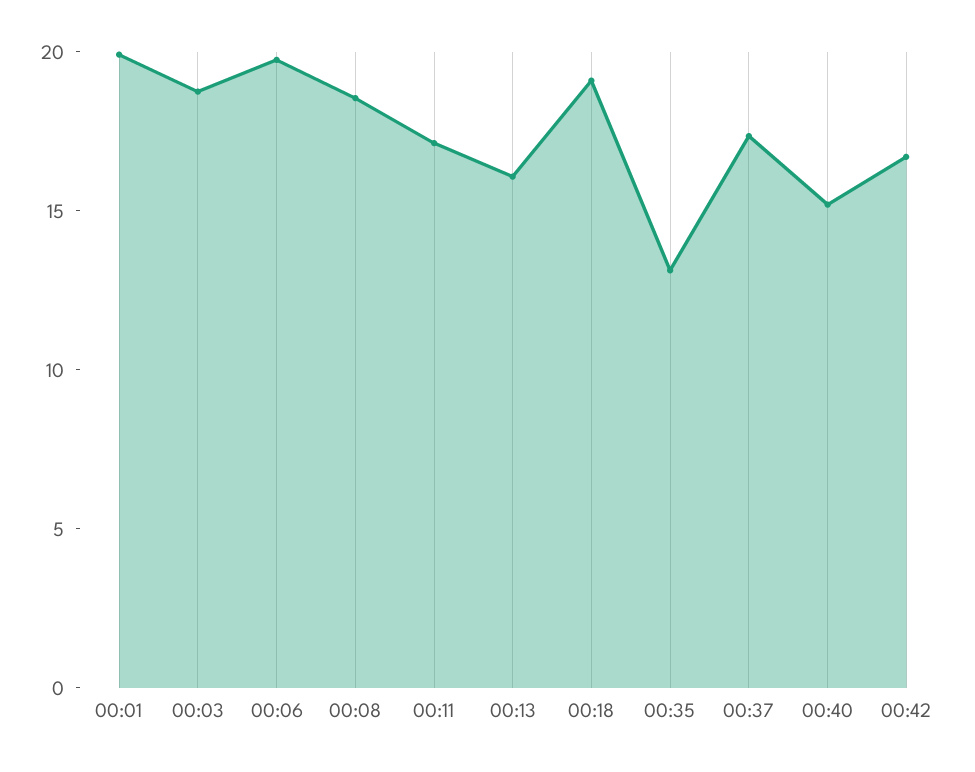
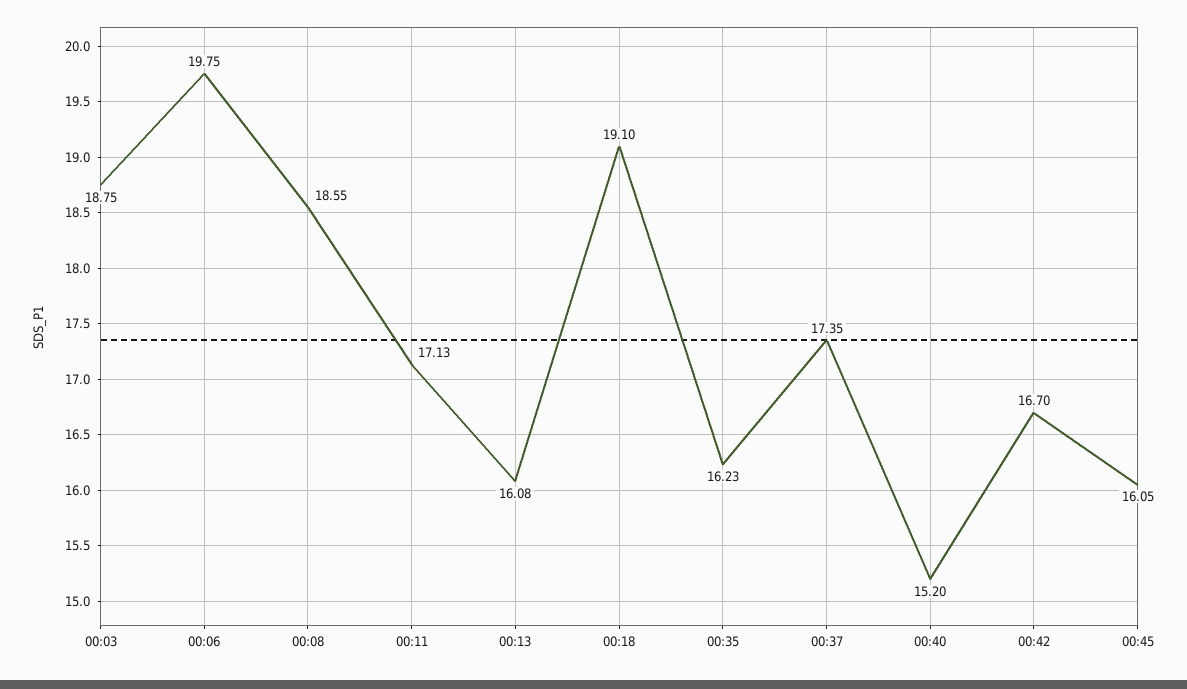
00:01: 20 -> none
00:35: 13 -> 16.23
00:45: none -> 16.05

